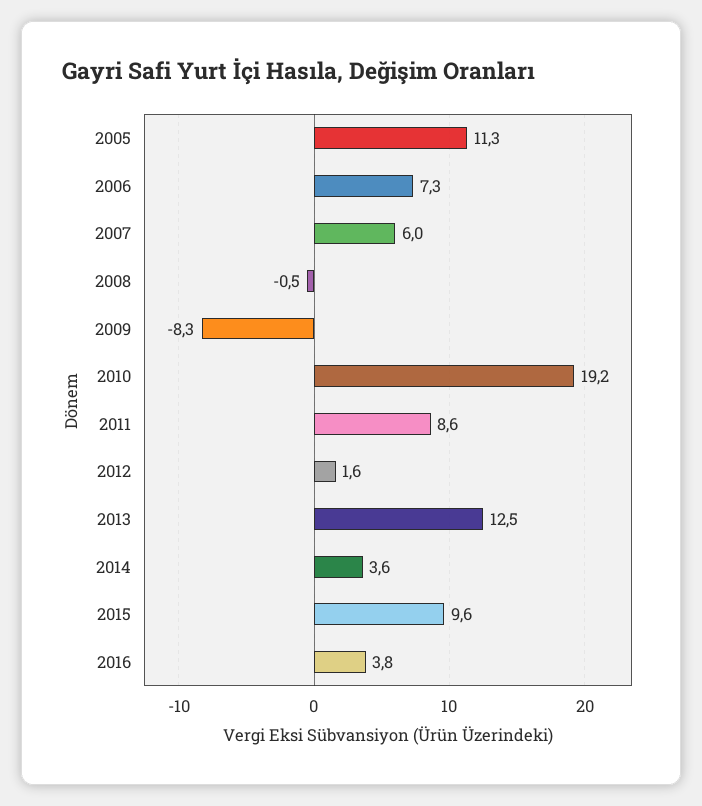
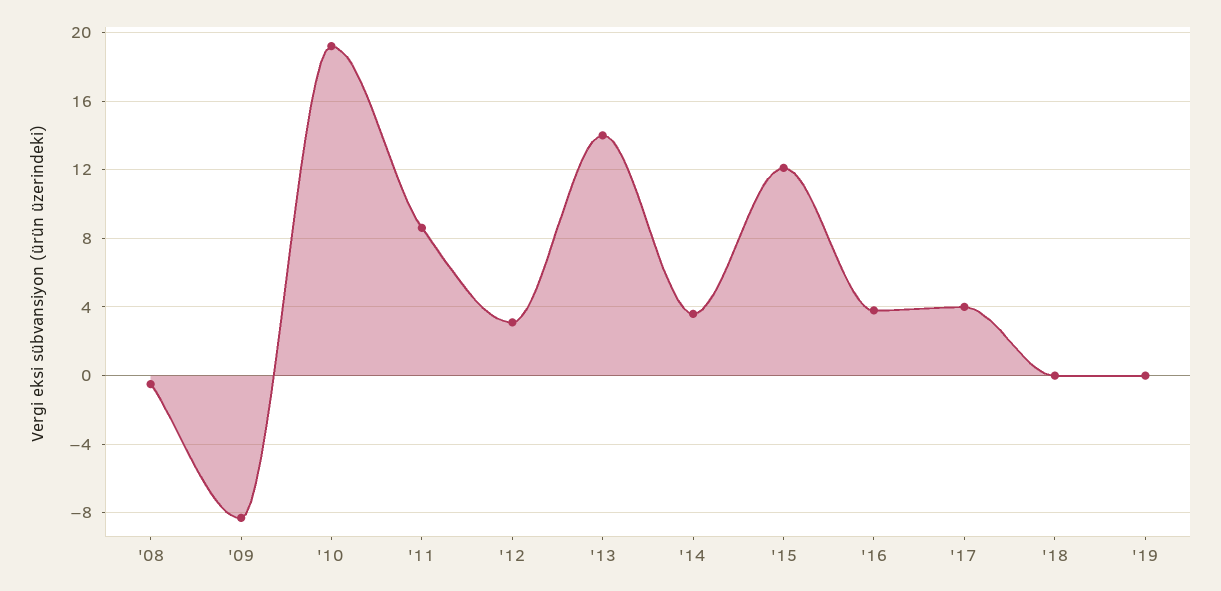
2005: 11.3 -> none
2006: 7.3 -> none
2007: 6 -> none
2012: 1.6 -> 3
2013: 12.5 -> 14
2015: 9.6 -> 12
'17: none -> 4
'18: none -> 0
'19: none -> 0

